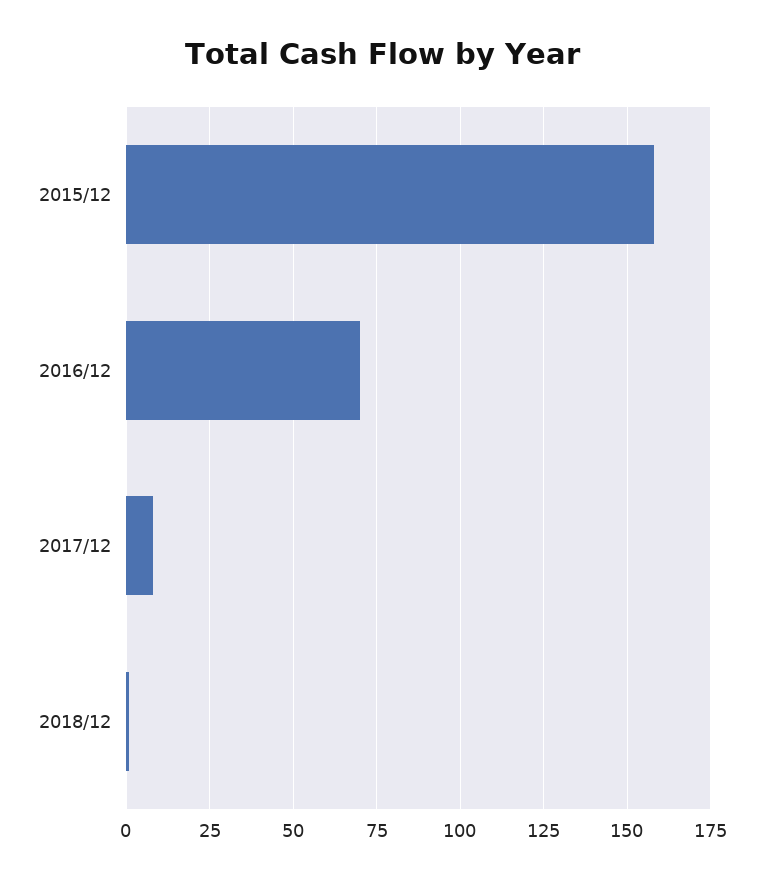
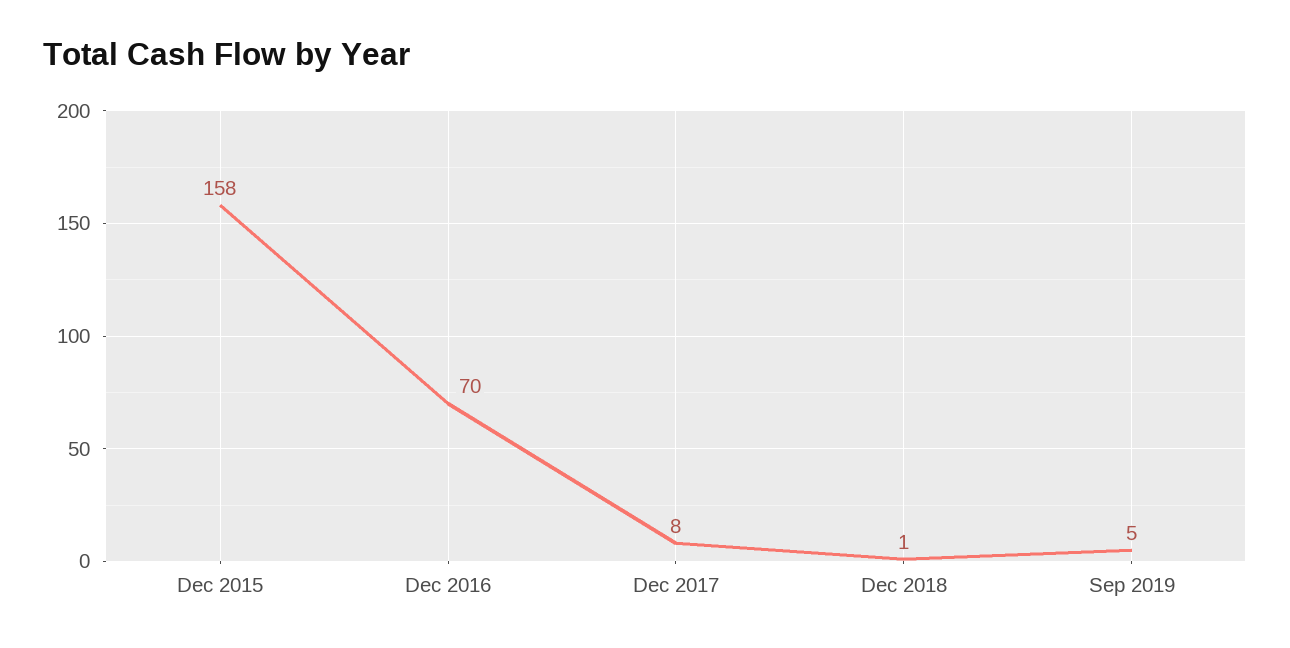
Sep 2019: none -> 5

